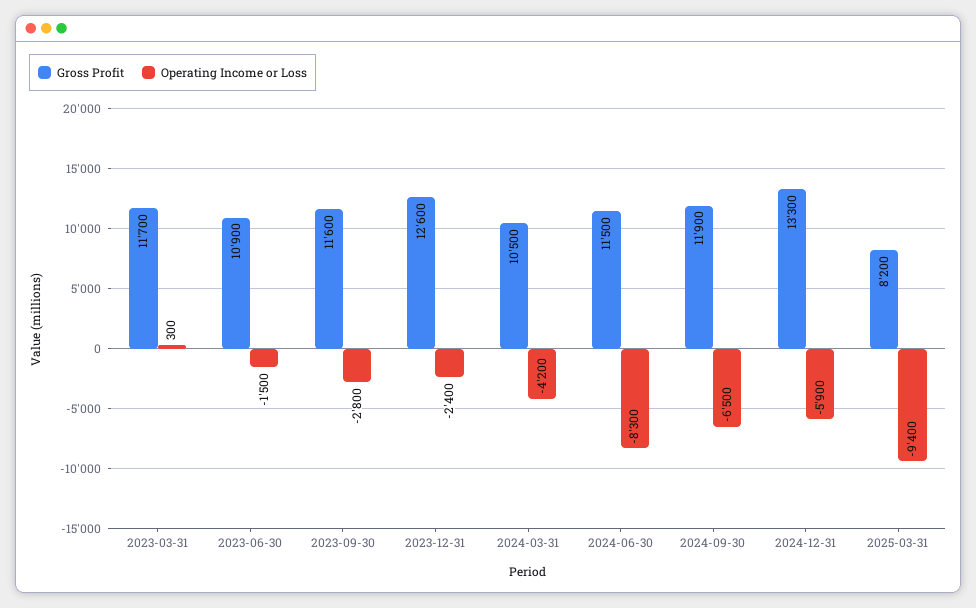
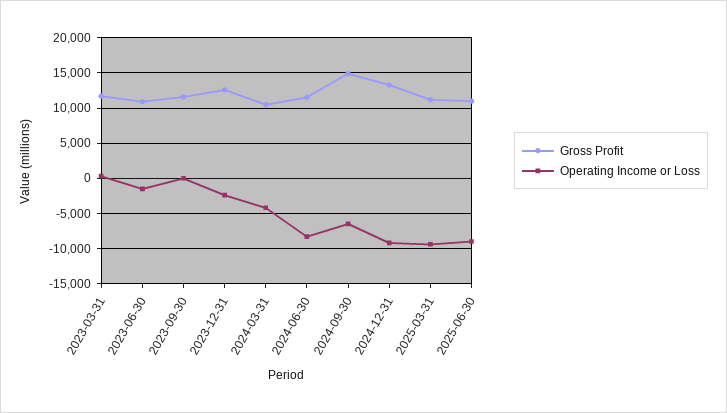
Operating Income or Loss, 2023-09-30: -2800 -> 0
Gross Profit, 2024-09-30: 11900 -> 15000
Operating Income or Loss, 2024-12-31: -5900 -> -9000
Gross Profit, 2025-03-31: 8200 -> 11000
Gross Profit, 2025-06-30: none -> 11000
Operating Income or Loss, 2025-06-30: none -> -9000

